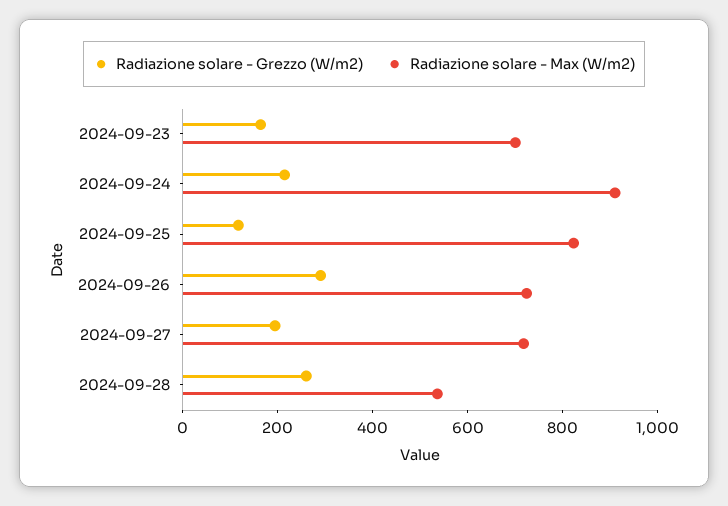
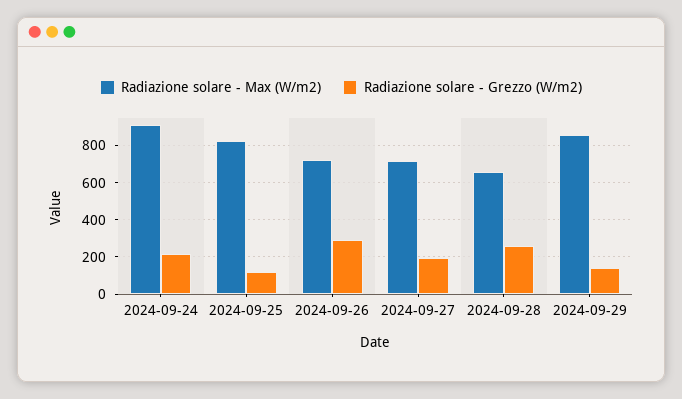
Radiazione solare - Grezzo (W/m2), 2024-09-23: 150 -> none
Radiazione solare - Max (W/m2), 2024-09-23: 700 -> none
Radiazione solare - Max (W/m2), 2024-09-28: 550 -> 650
Radiazione solare - Max (W/m2), 2024-09-29: none -> 850
Radiazione solare - Grezzo (W/m2), 2024-09-29: none -> 150

